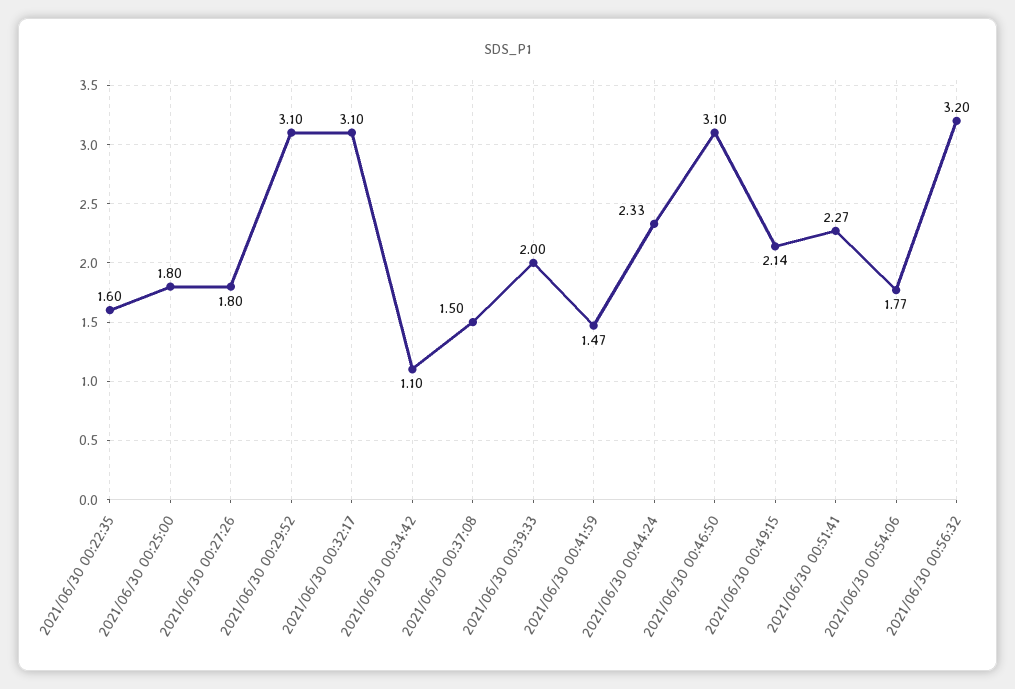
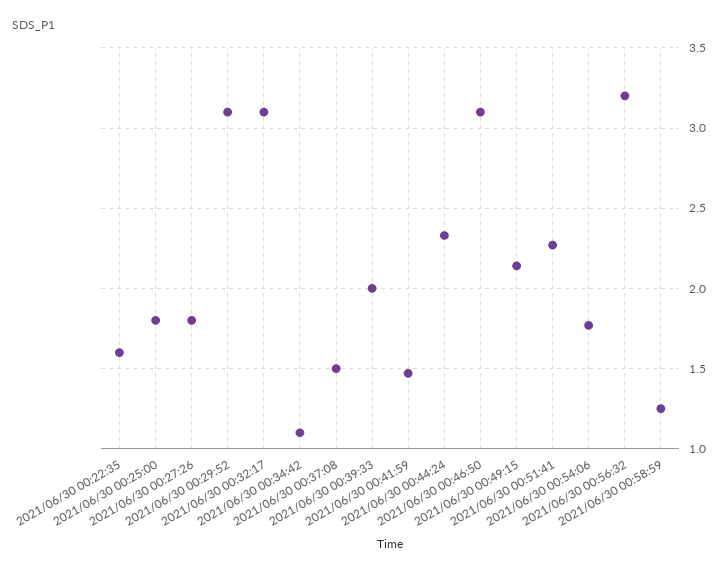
2021/06/30 00:58:59: none -> 1.25

